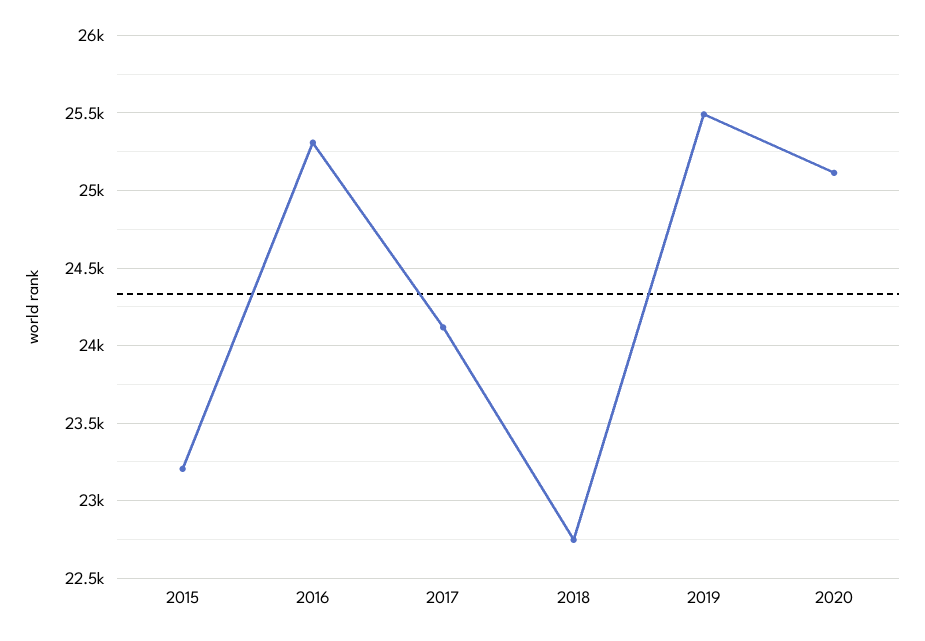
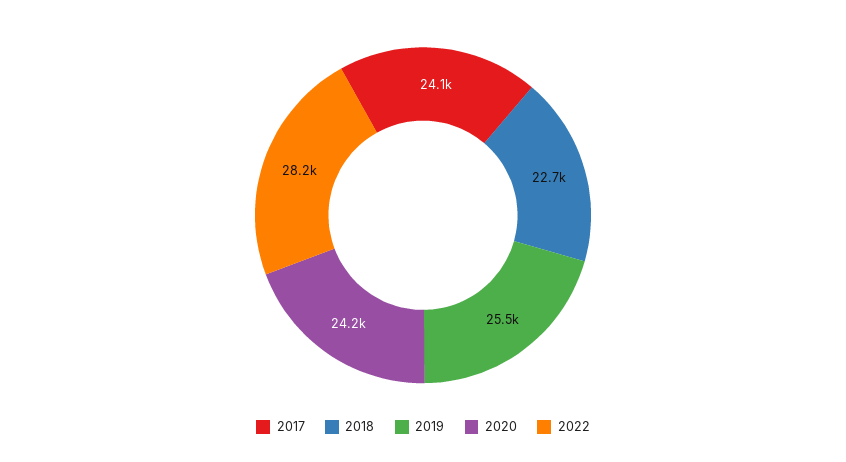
2015: 23200 -> none
2016: 25300 -> none
2020: 25100 -> 24200
2022: none -> 28200

